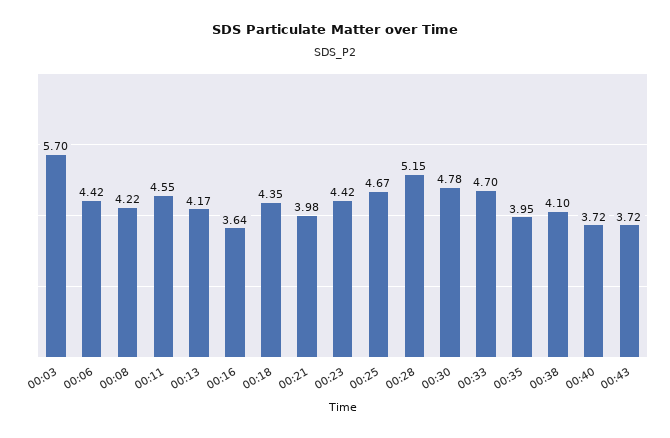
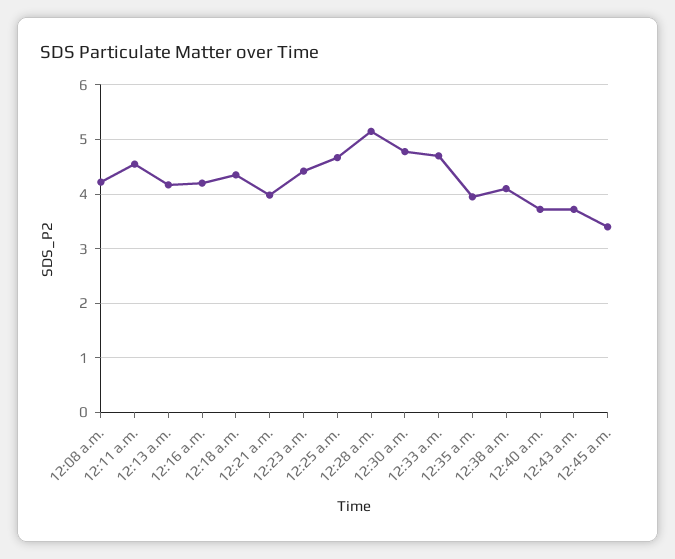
00:03: 5.7 -> none
00:06: 4.42 -> none
00:16: 3.64 -> 4.2
12:45 a.m.: none -> 3.4

